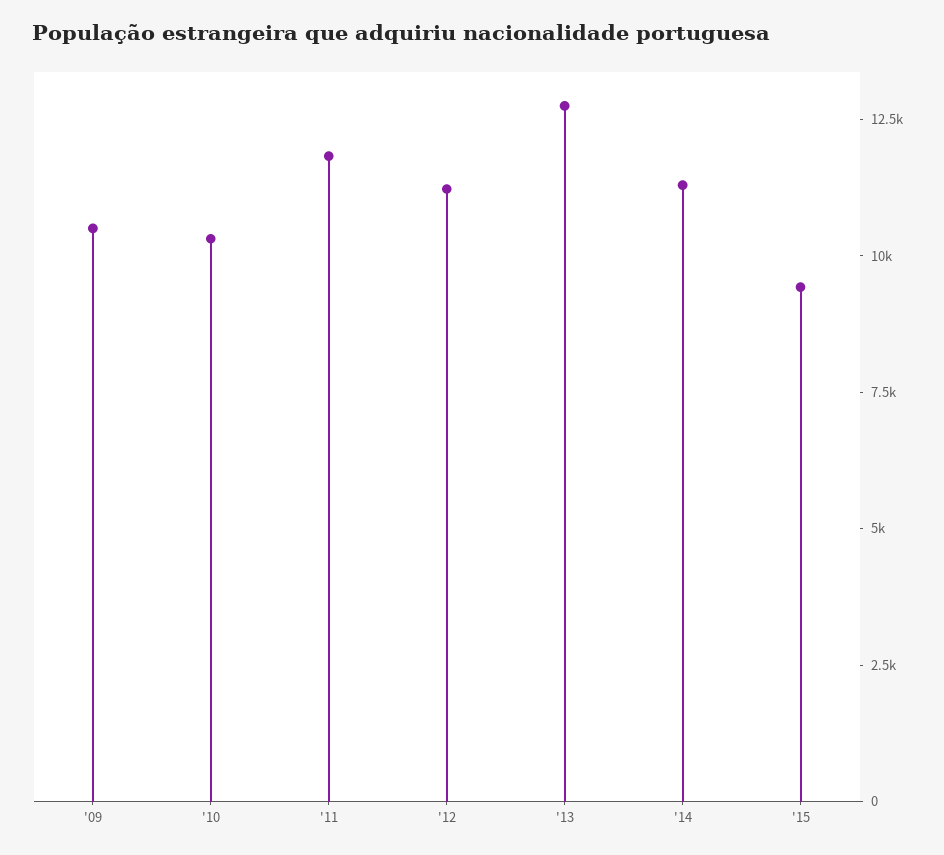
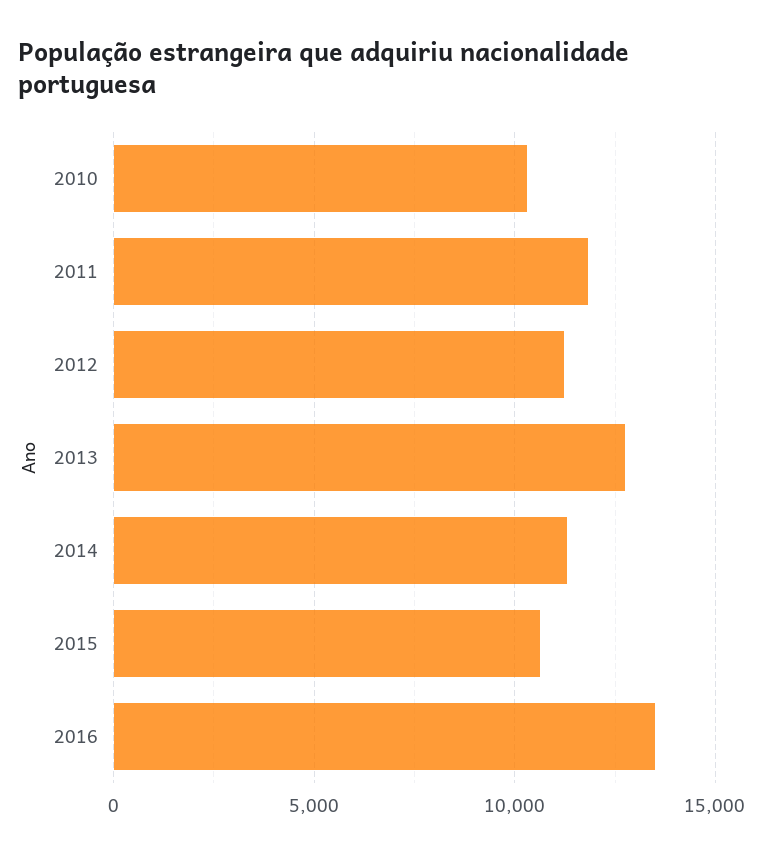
'09: 10500 -> none
'15: 9500 -> 10500
2016: none -> 13500

